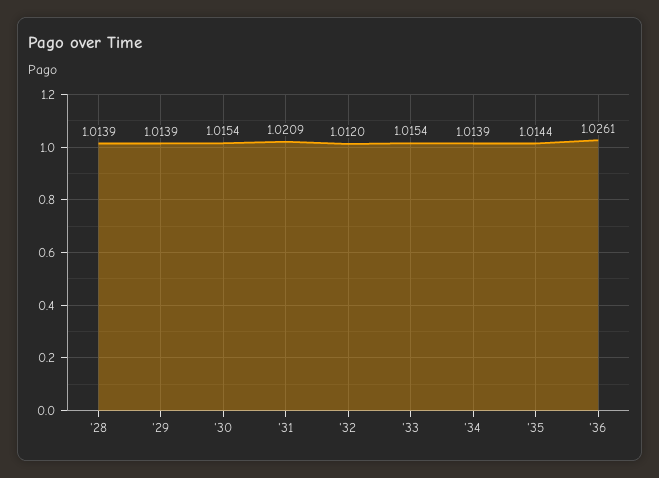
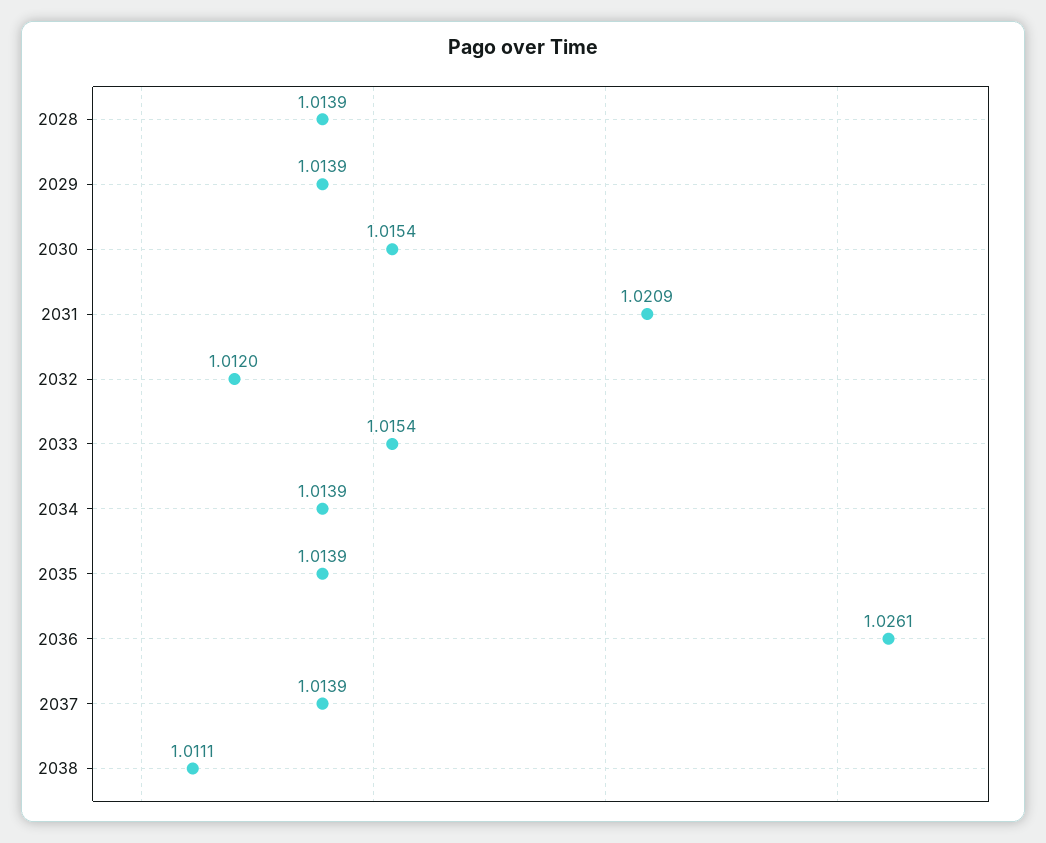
'35: 1.0144 -> 1.0139
2037: none -> 1.0139
2038: none -> 1.0111

